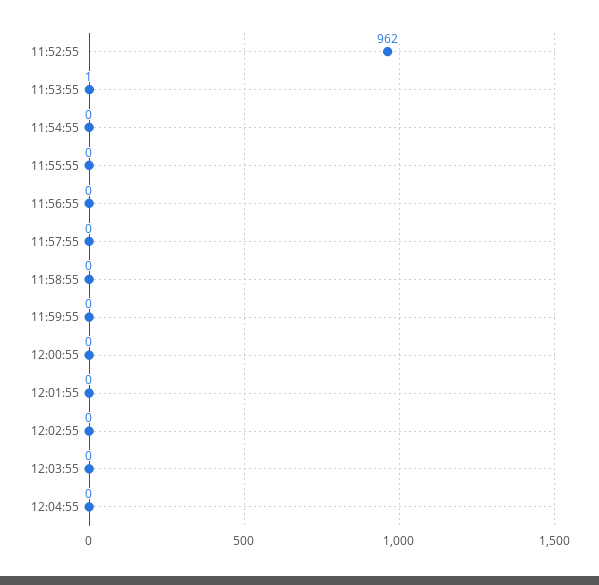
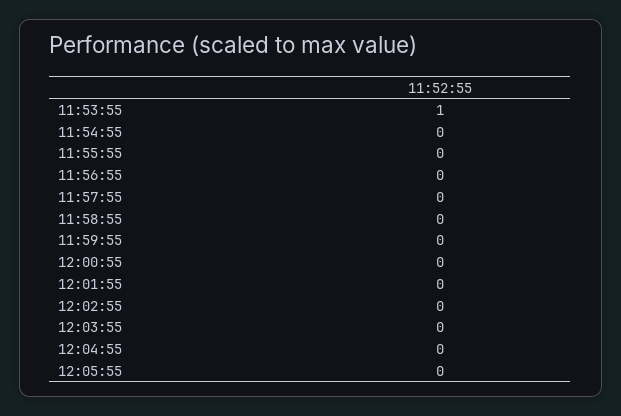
11:52:55: 962 -> none
12:05:55: none -> 0

